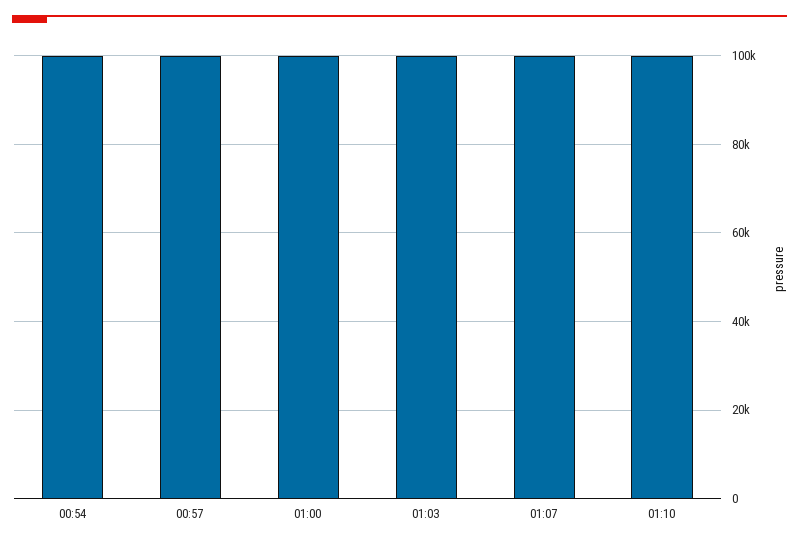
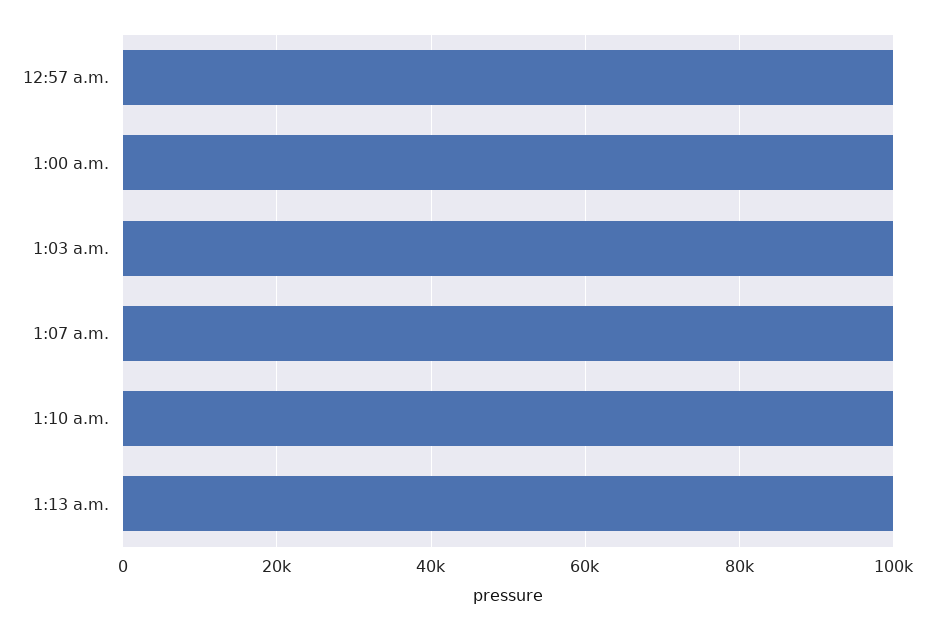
00:54: 100000 -> none
1:13 a.m.: none -> 100000

